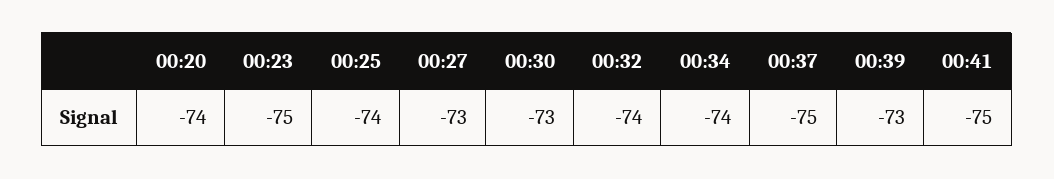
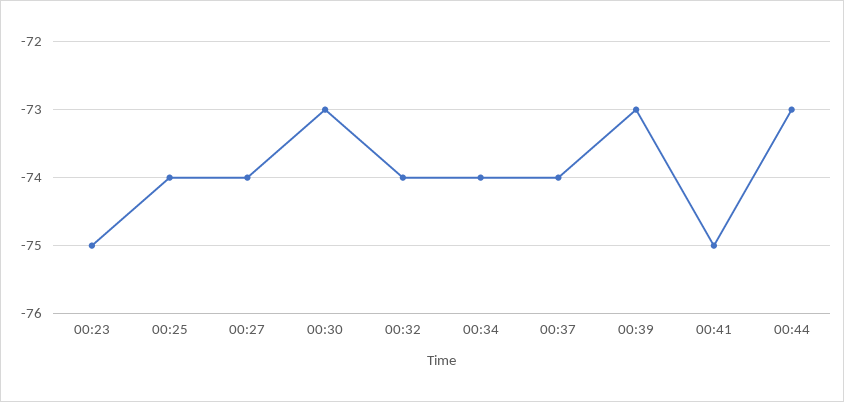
00:20: -74 -> none
00:27: -73 -> -74
00:37: -75 -> -74
00:44: none -> -73

